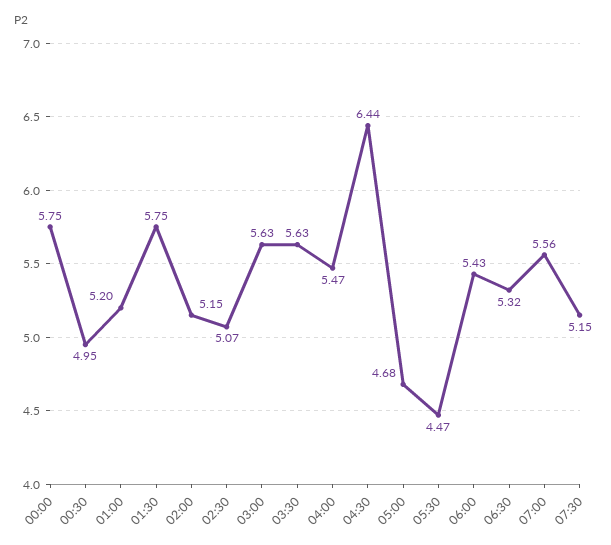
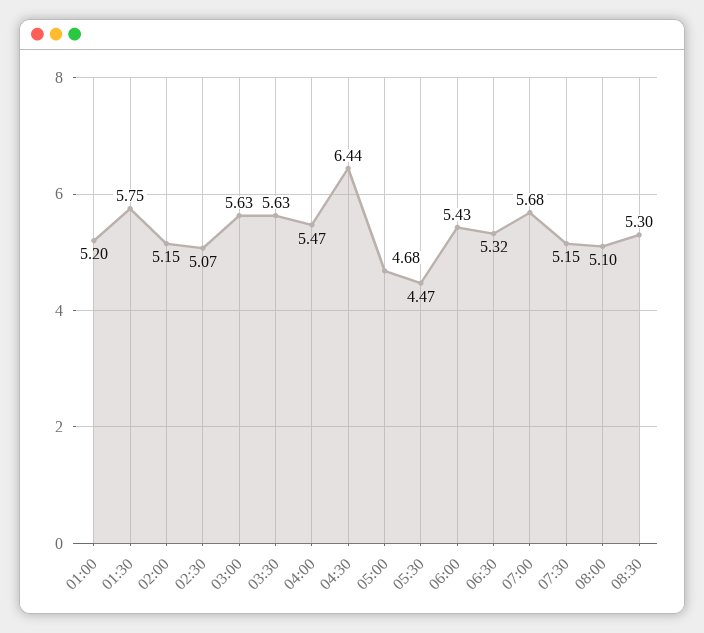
00:00: 5.75 -> none
00:30: 4.95 -> none
07:00: 5.56 -> 5.68
08:00: none -> 5.1
08:30: none -> 5.3

